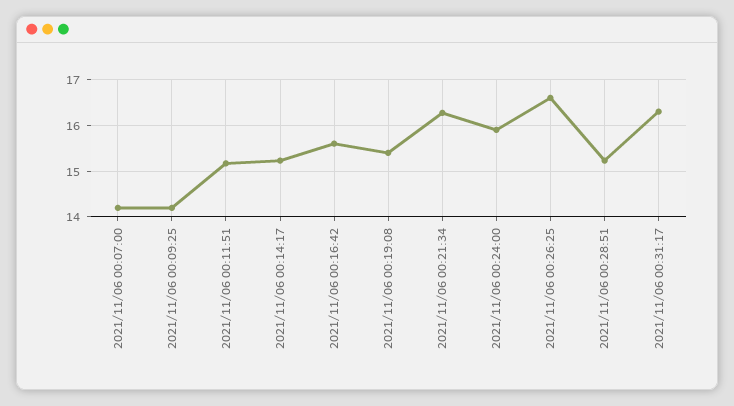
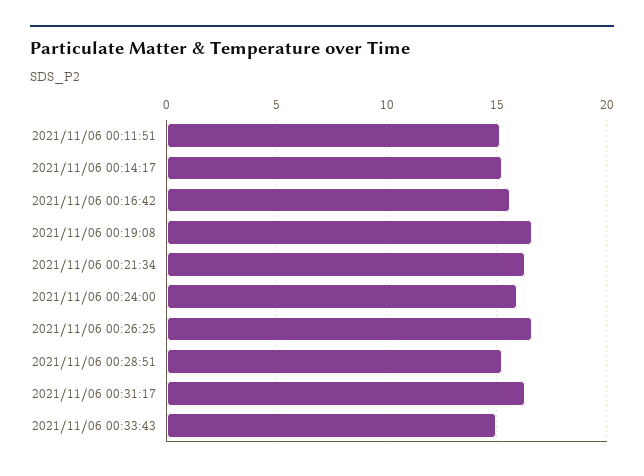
2021/11/06 00:07:00: 14.2 -> none
2021/11/06 00:09:25: 14.2 -> none
2021/11/06 00:19:08: 15.4 -> 16.5
2021/11/06 00:33:43: none -> 15

